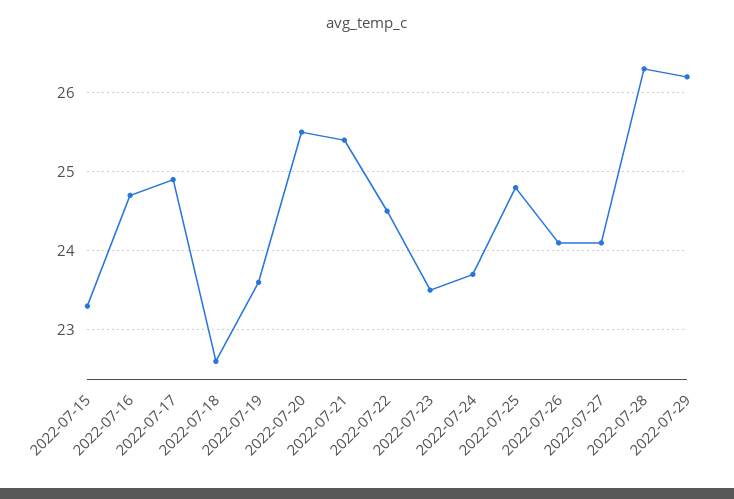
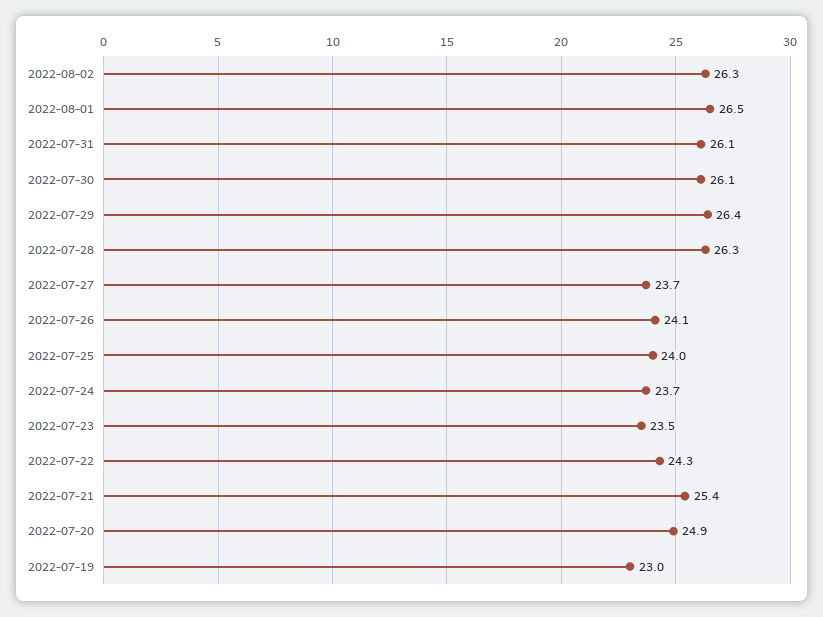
2022-07-15: 23.3 -> none
2022-07-16: 24.7 -> none
2022-07-17: 24.9 -> none
2022-07-18: 22.6 -> none
2022-07-19: 23.6 -> 23
2022-07-20: 25.5 -> 24.9
2022-07-22: 24.5 -> 24.3
2022-07-25: 24.8 -> 24
2022-07-27: 24.1 -> 23.7
2022-07-29: 26.2 -> 26.4
2022-08-02: none -> 26.3
2022-08-01: none -> 26.5
2022-07-31: none -> 26.1
2022-07-30: none -> 26.1

